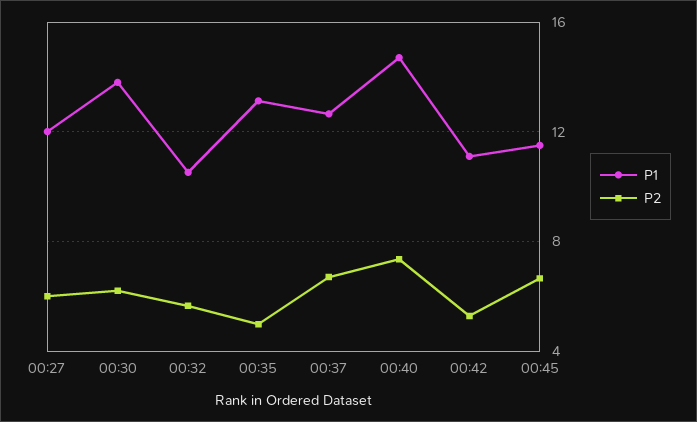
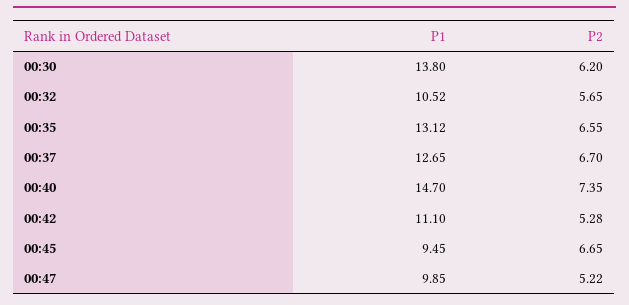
P1, 00:27: 12 -> none
P2, 00:27: 6 -> none
P2, 00:35: 5 -> 6.55
P1, 00:45: 11.5 -> 9.45
P1, 00:47: none -> 9.85
P2, 00:47: none -> 5.22

